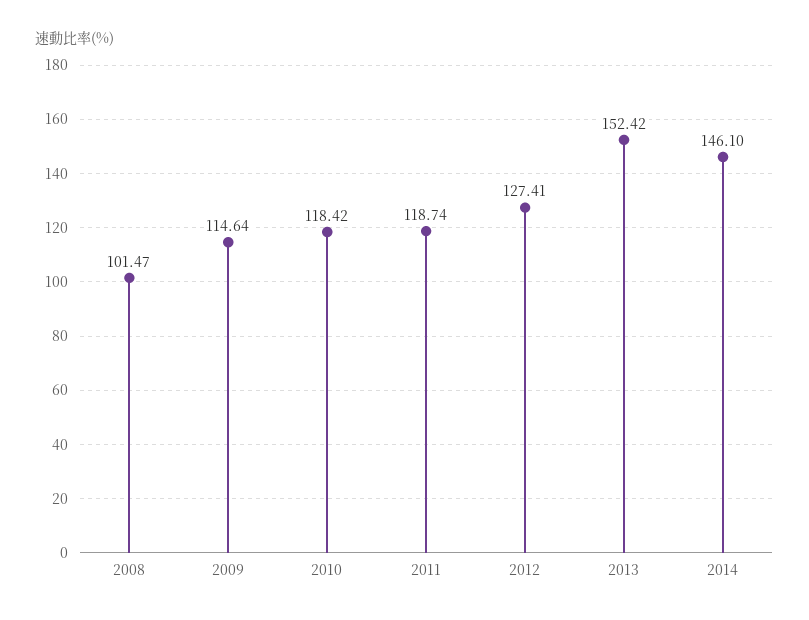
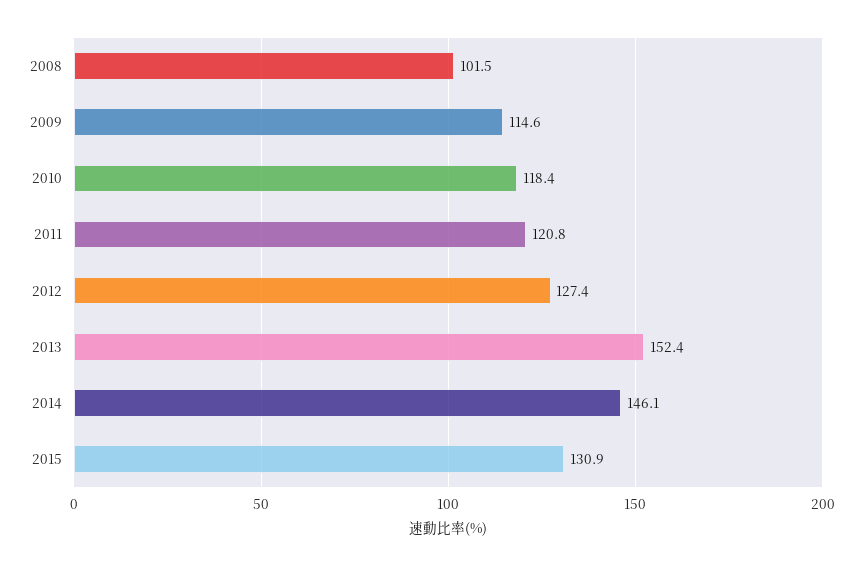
2011: 118.74 -> 120.8
2015: none -> 130.9

